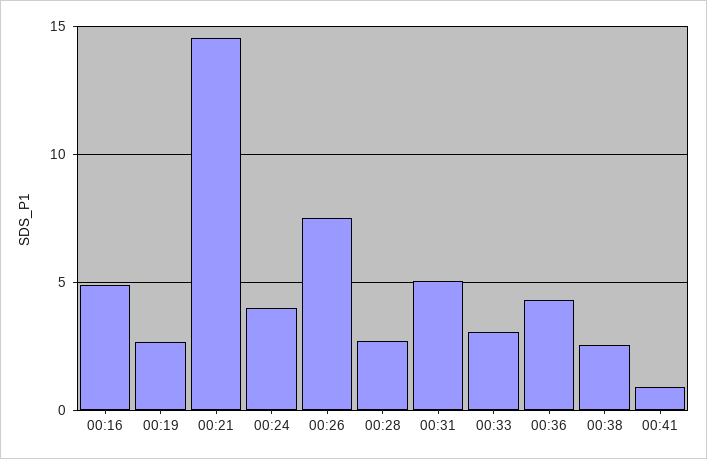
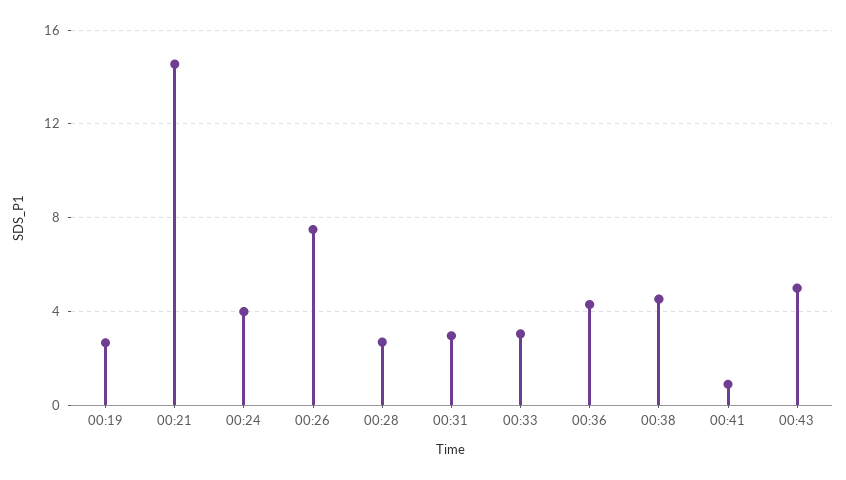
00:16: 5 -> none
00:31: 5 -> 3
00:38: 2.5 -> 4.5
00:43: none -> 5

